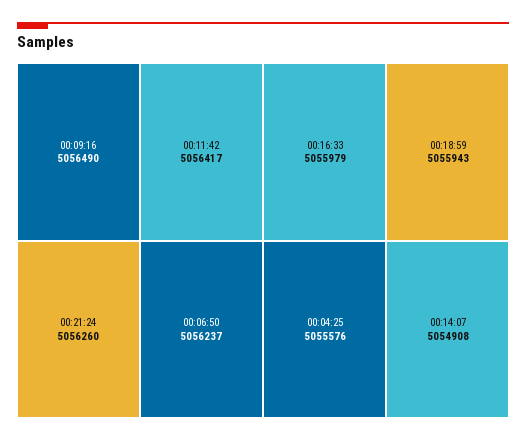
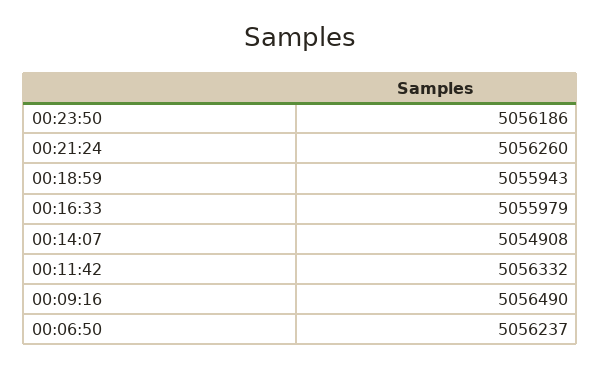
00:11:42: 5056417 -> 5056332
00:04:25: 5055576 -> none
00:23:50: none -> 5056186

